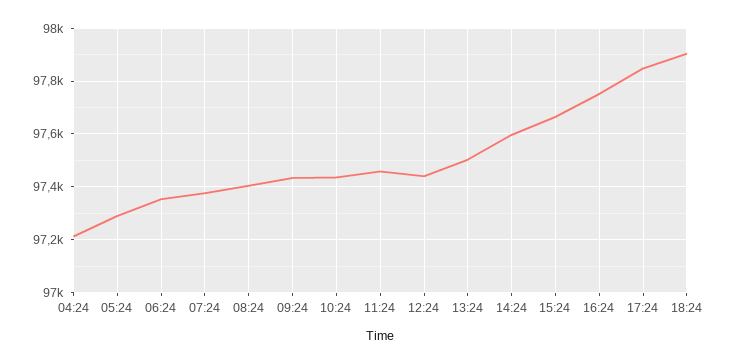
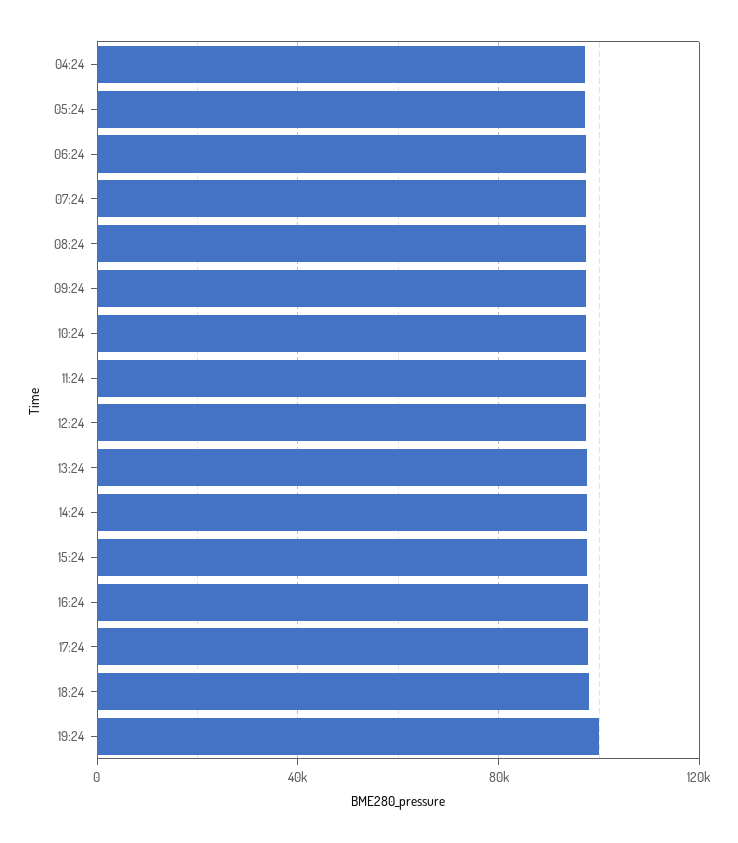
19:24: none -> 100000

